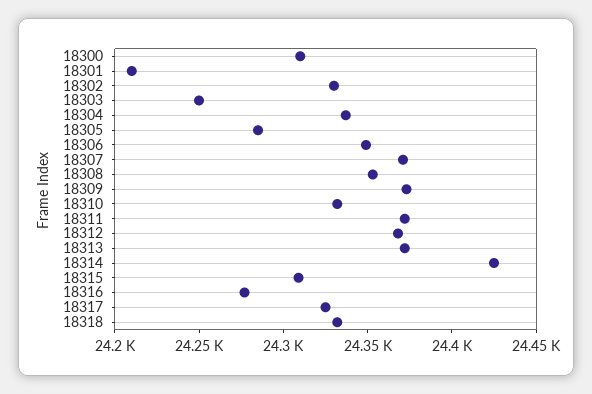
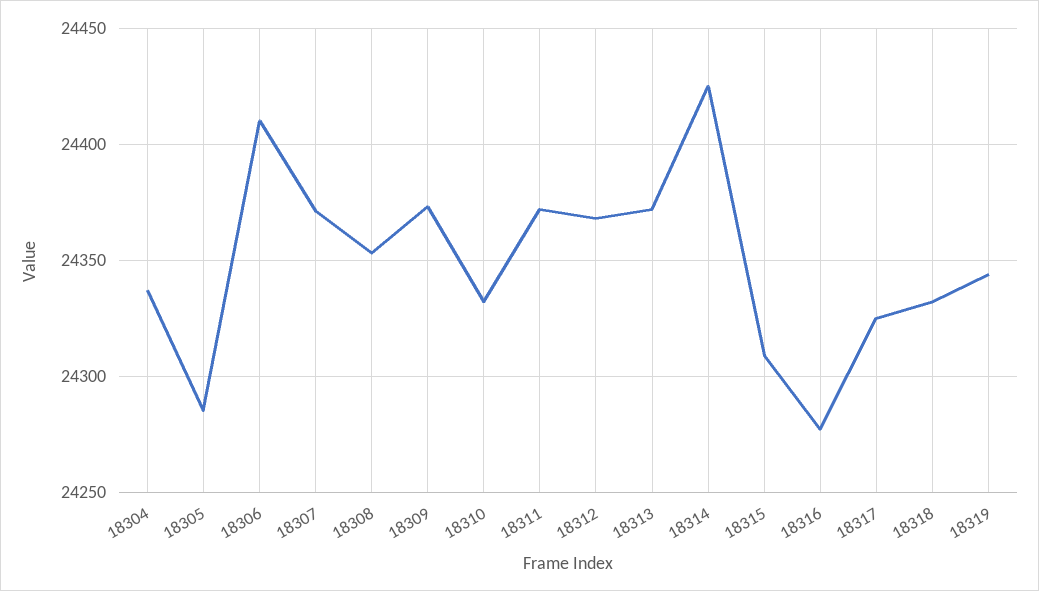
18300: 24310 -> none
18301: 24210 -> none
18302: 24330 -> none
18303: 24250 -> none
18306: 24350 -> 24410
18319: none -> 24345

